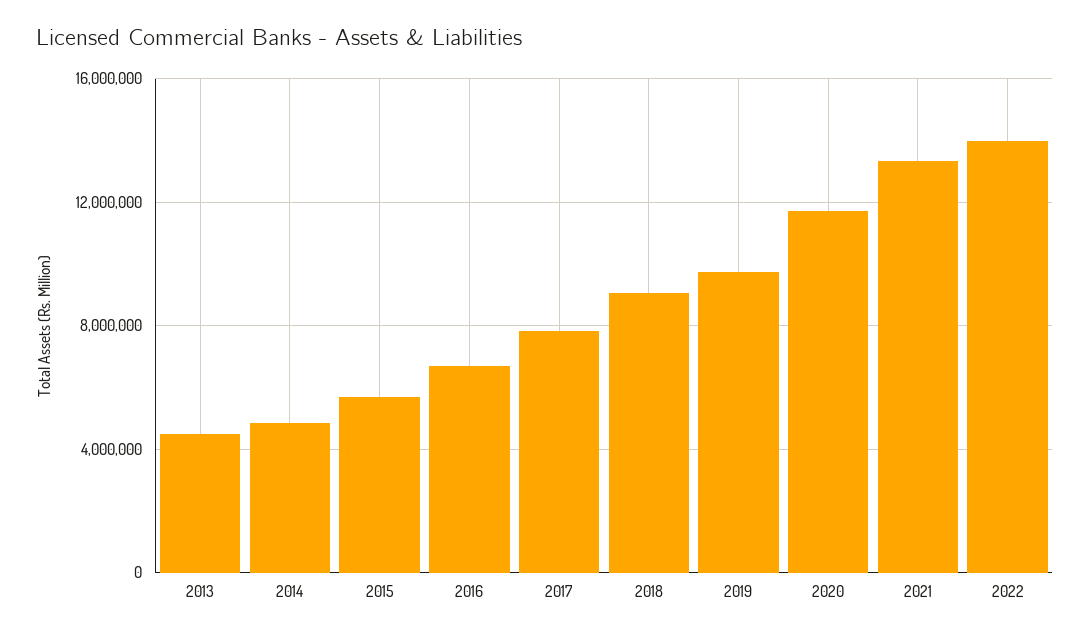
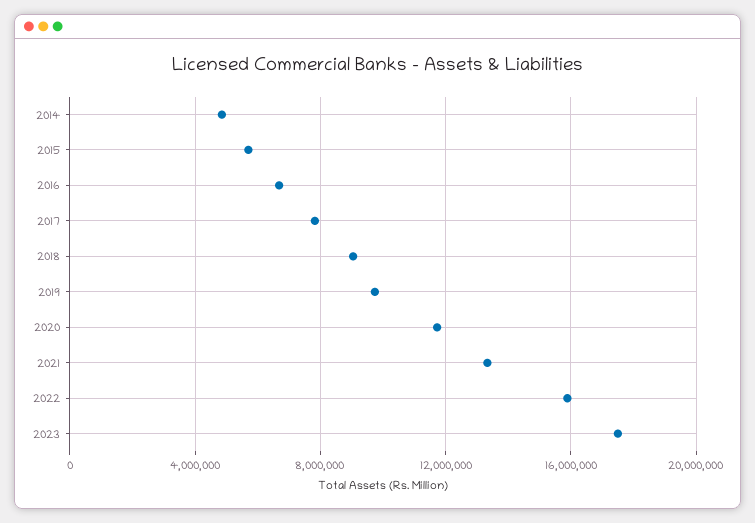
2013: 4500000 -> none
2022: 14000000 -> 16000000
2023: none -> 17500000

